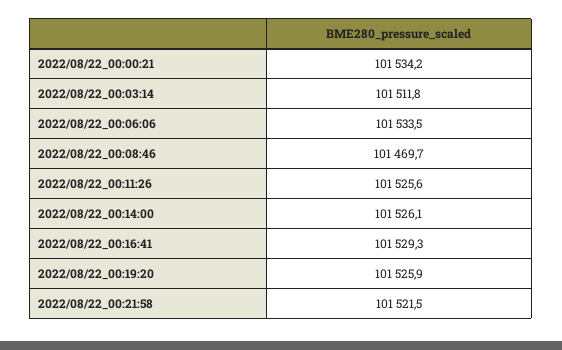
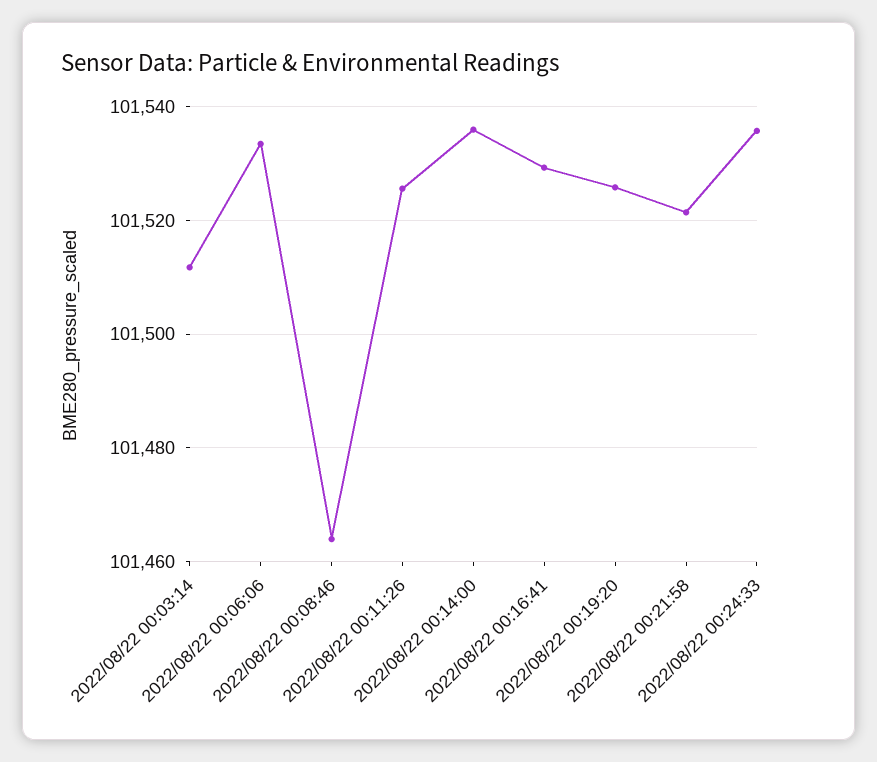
2022/08/22_00:00:21: 101534.2 -> none
2022/08/22_00:08:46: 101469.7 -> 101464
2022/08/22_00:14:00: 101526.1 -> 101536
2022/08/22 00:24:33: none -> 101536

